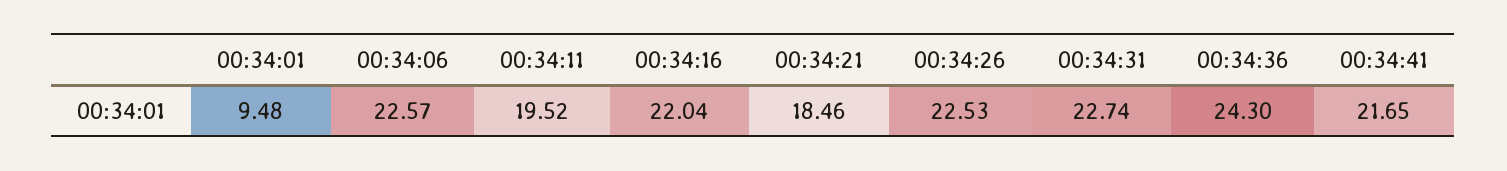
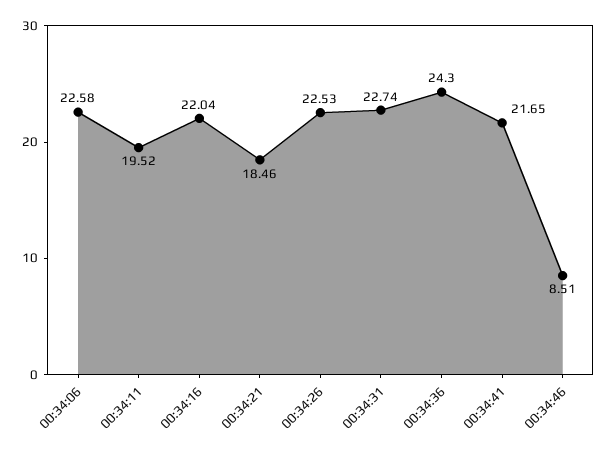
00:34:01: 9.48 -> none
00:34:06: 22.57 -> 22.58
00:34:46: none -> 8.51

